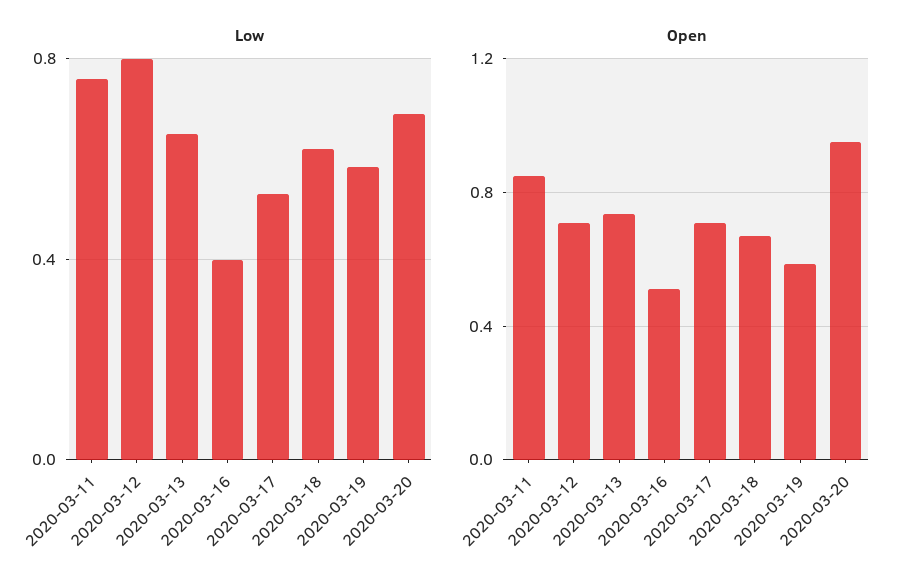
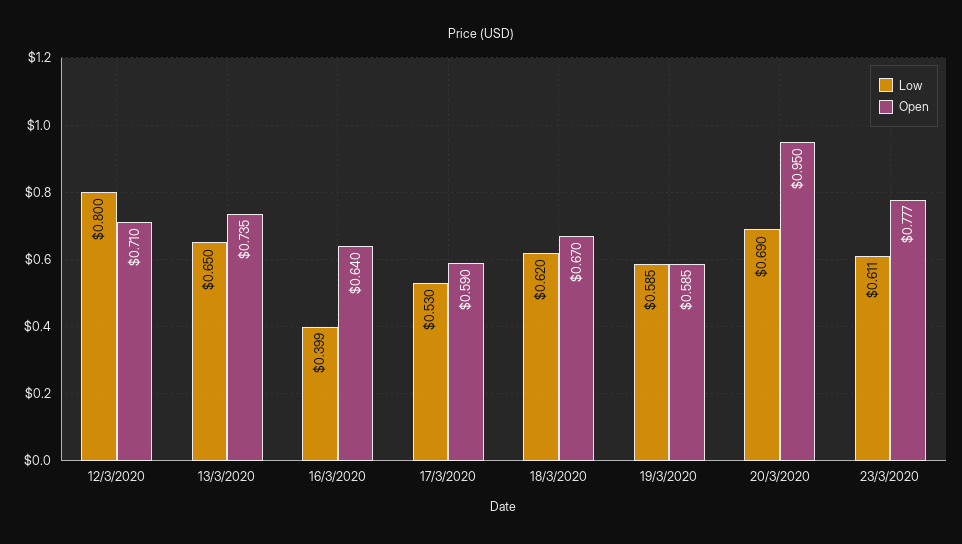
Low, 2020-03-11: 0.75 -> none
Open, 2020-03-11: 0.85 -> none
Open, 2020-03-16: 0.5 -> 0.64
Open, 2020-03-17: 0.7 -> 0.59
Low, 23/3/2020: none -> 0.611
Open, 23/3/2020: none -> 0.777

